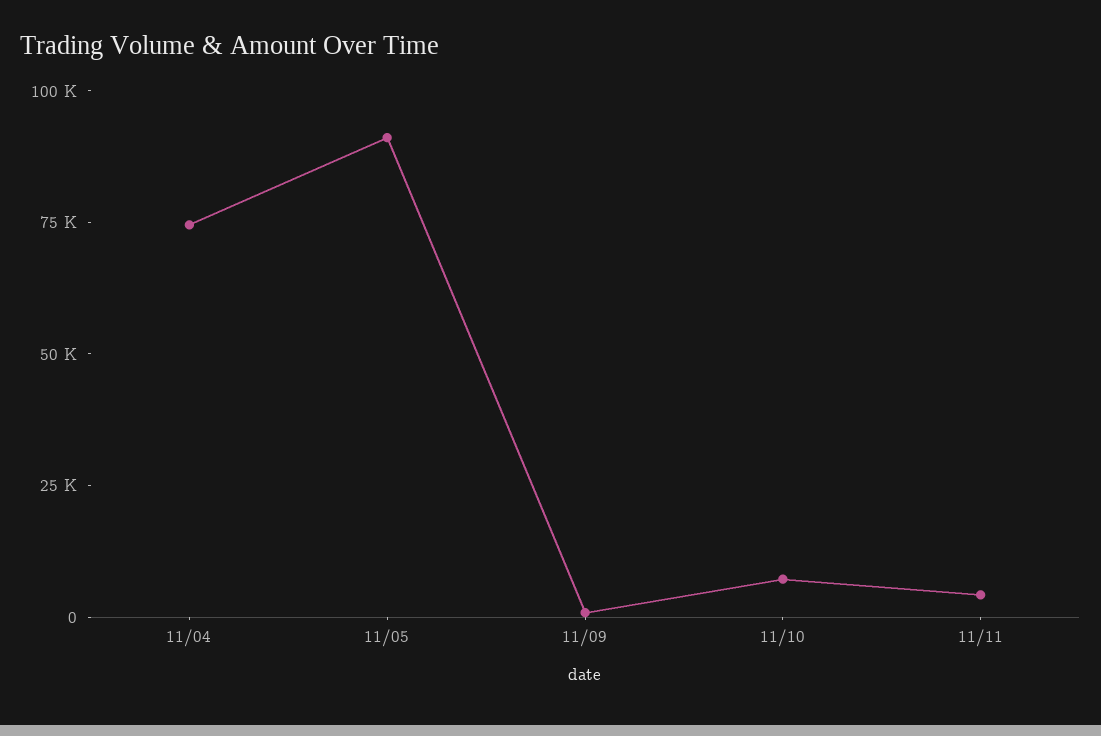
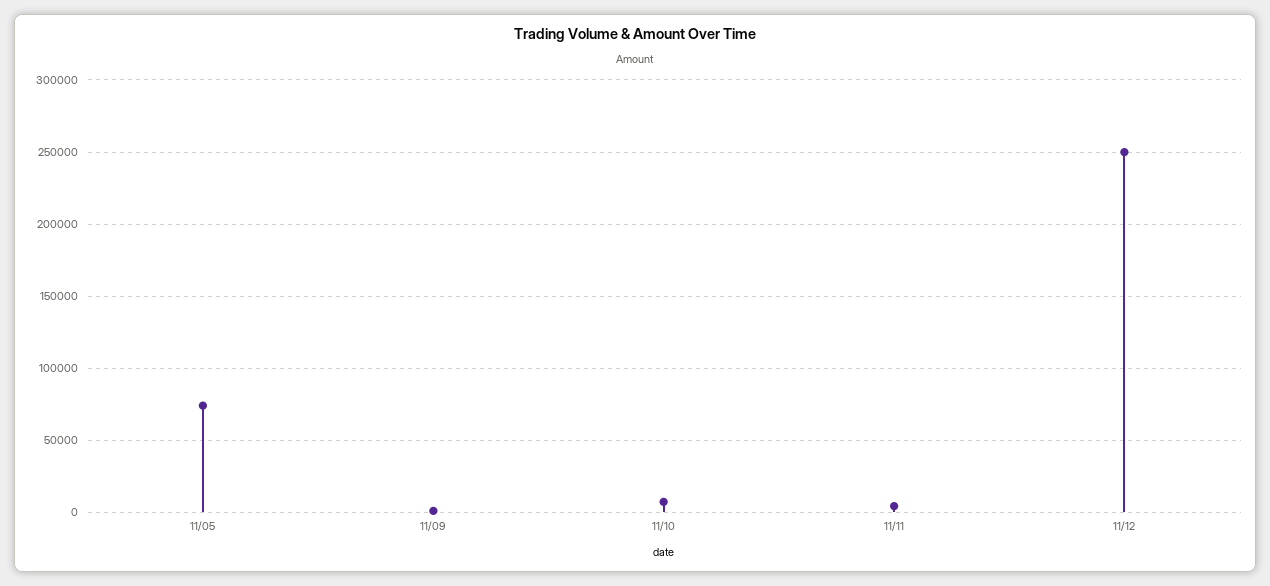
11/04: 75000 -> none
11/05: 90000 -> 75000
11/12: none -> 250000

